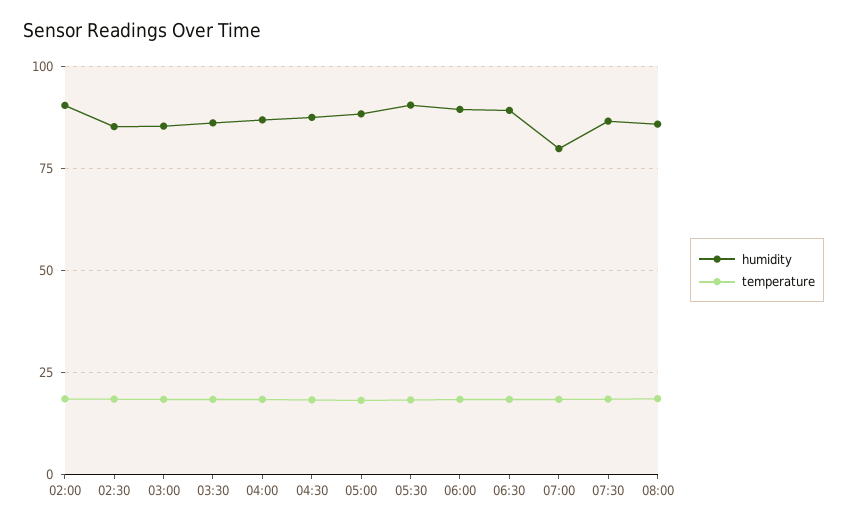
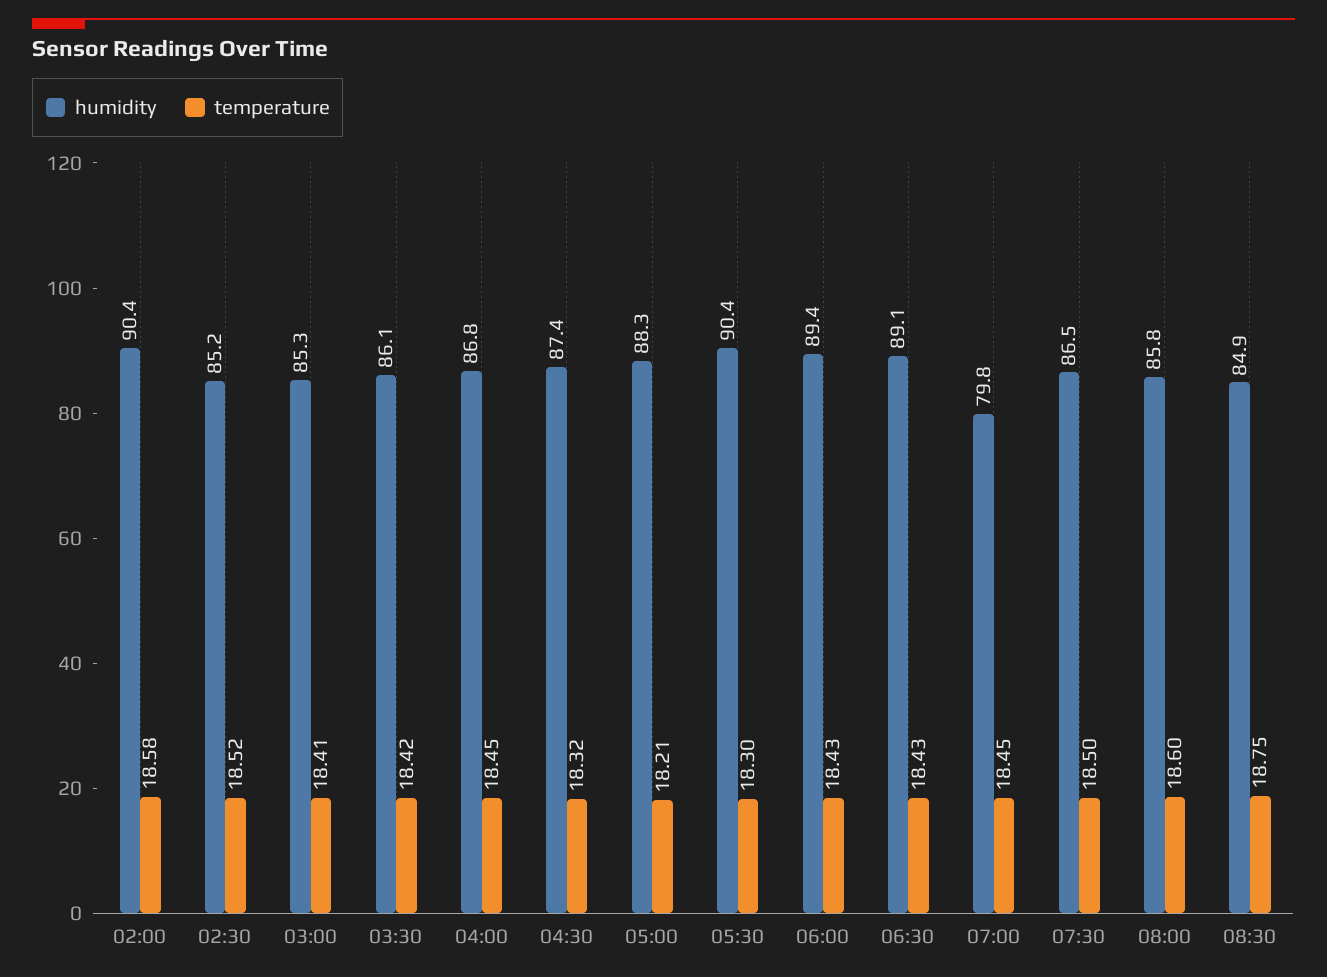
humidity, 08:30: none -> 84.9
temperature, 08:30: none -> 18.75

